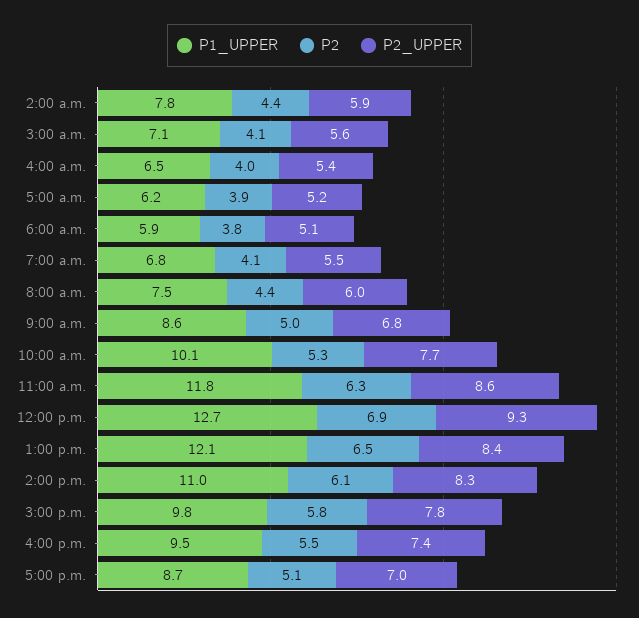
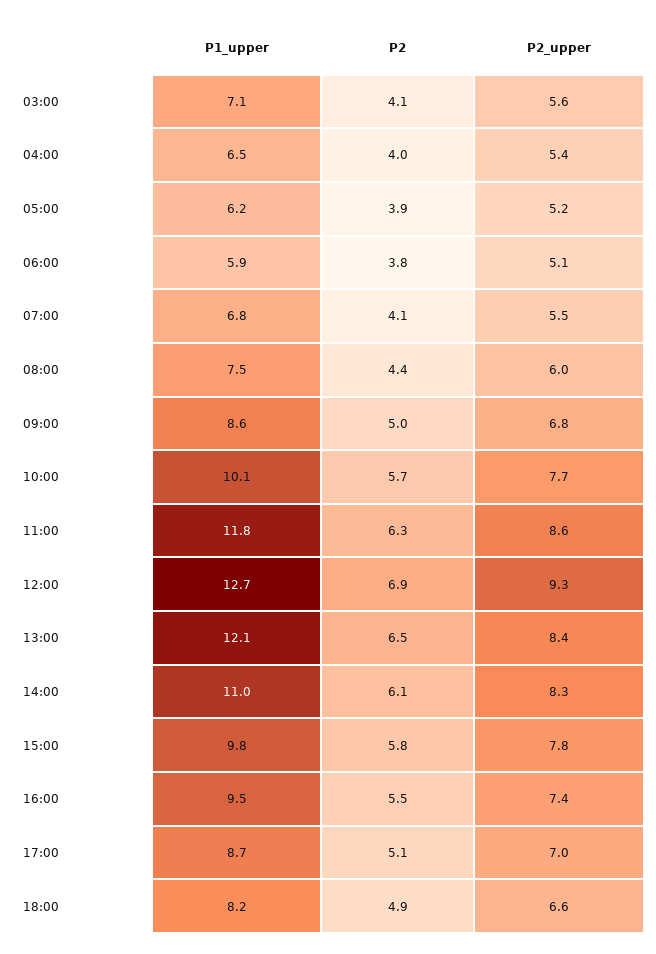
P1_UPPER, 2:00 a.m.: 7.8 -> none
P2, 2:00 a.m.: 4.4 -> none
P2_UPPER, 2:00 a.m.: 5.9 -> none
P2, 10:00 a.m.: 5.3 -> 5.7
P1_UPPER, 18:00: none -> 8.2
P2, 18:00: none -> 4.9
P2_UPPER, 18:00: none -> 6.6

